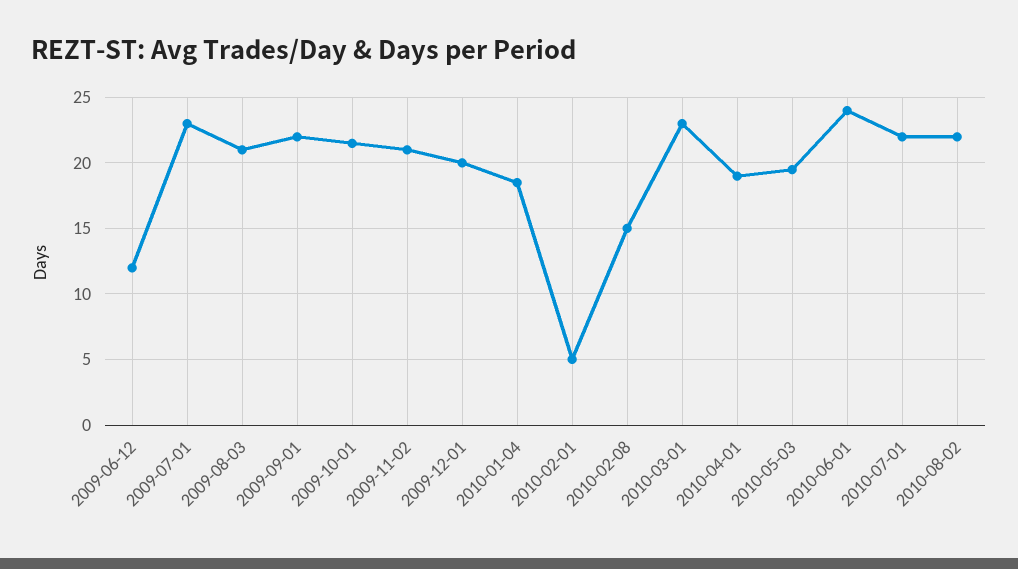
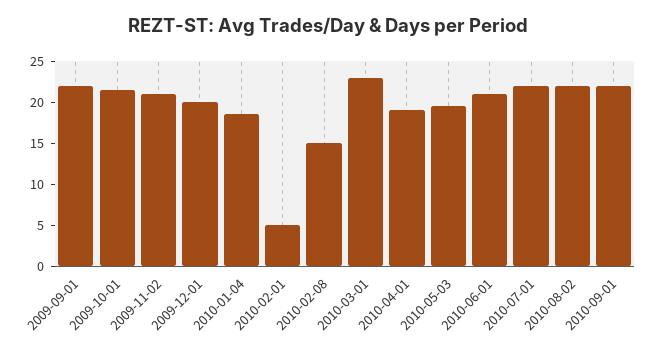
2009-06-12: 12 -> none
2009-07-01: 23 -> none
2009-08-03: 21 -> none
2010-06-01: 24 -> 21
2010-09-01: none -> 22

